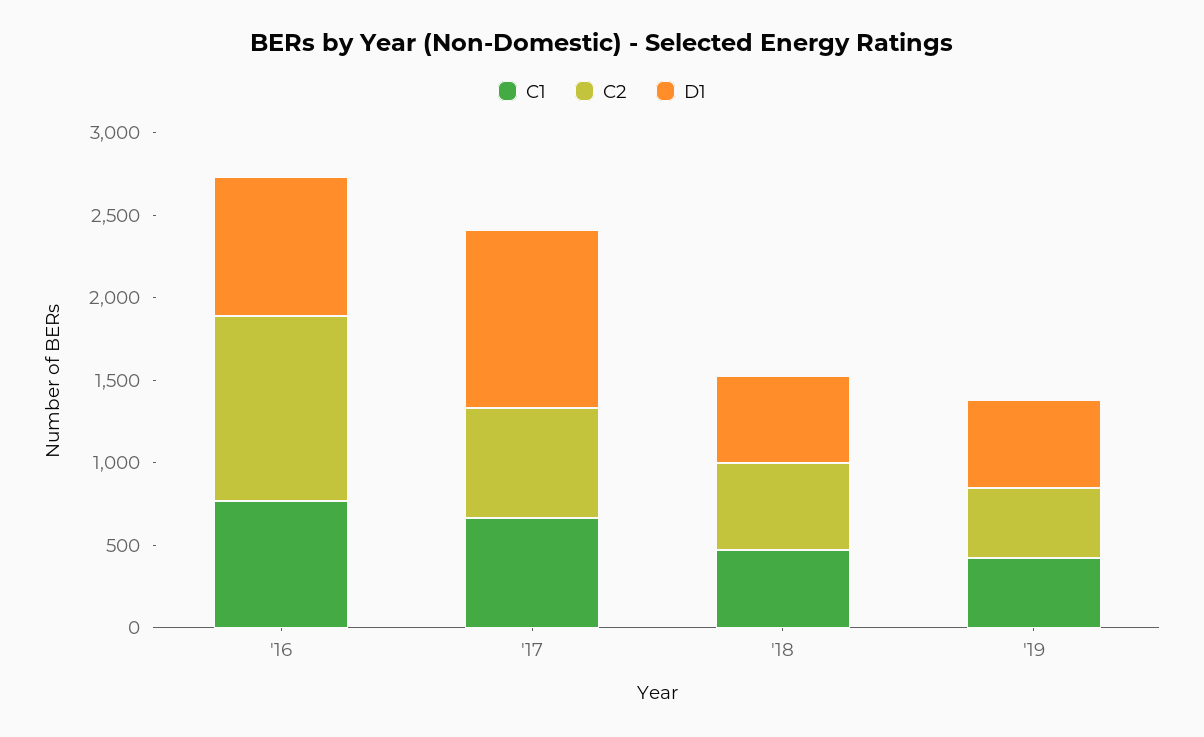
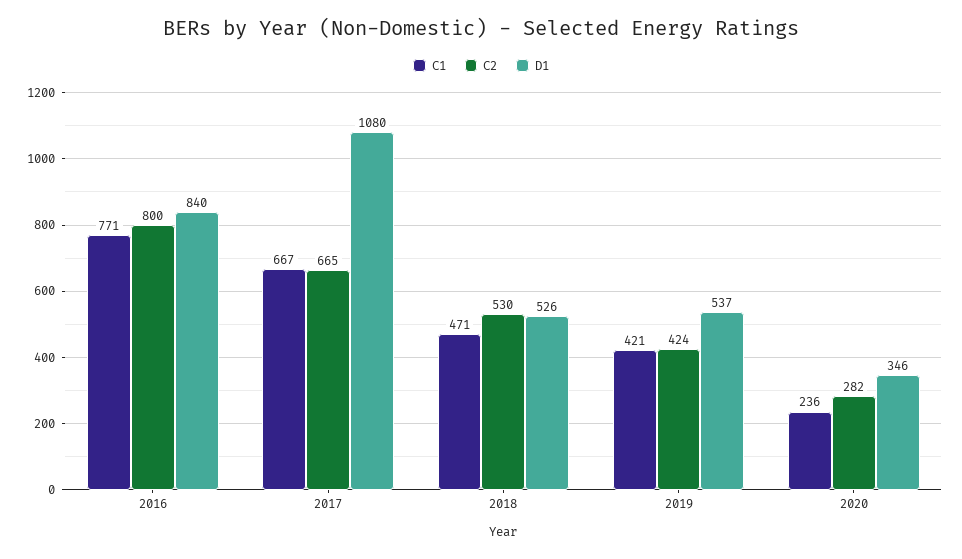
C2, '16: 1100 -> 800
C1, 2020: none -> 236
C2, 2020: none -> 282
D1, 2020: none -> 346

